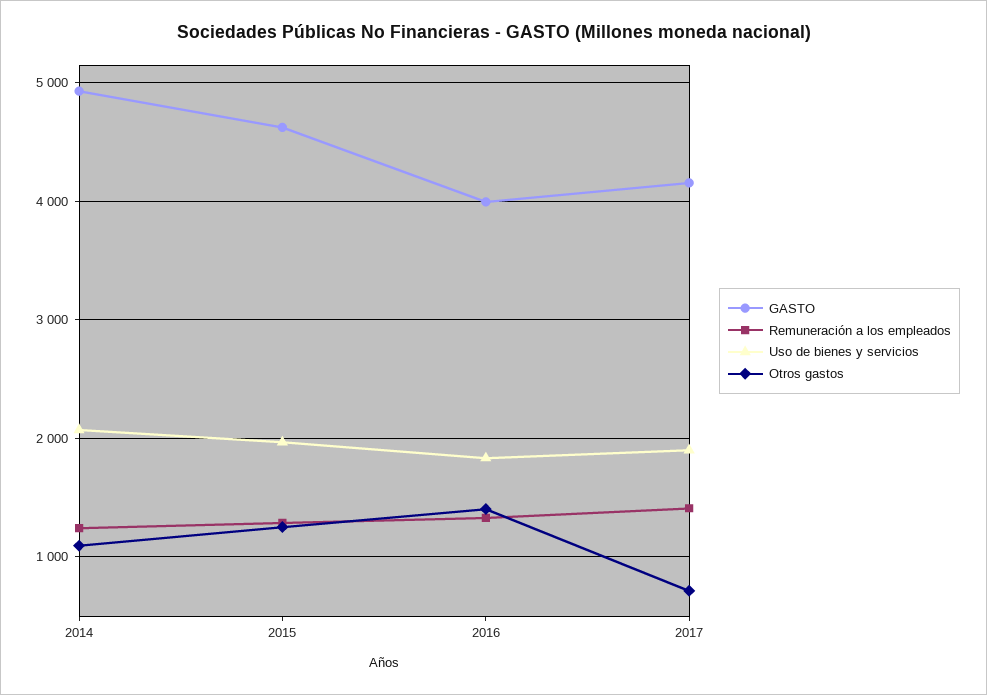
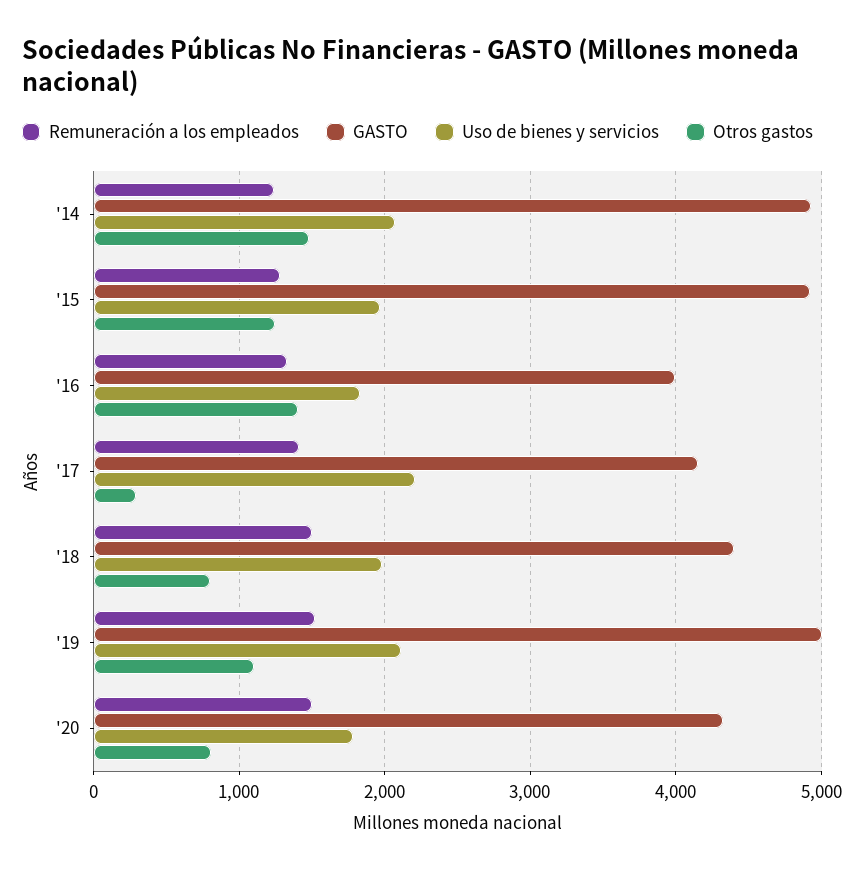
Otros gastos, 2014: 1100 -> 1500
GASTO, 2015: 4600 -> 4900
Uso de bienes y servicios, 2017: 1900 -> 2200
Otros gastos, 2017: 700 -> 300
Remuneración a los empleados, '18: none -> 1500
GASTO, '18: none -> 4400
Uso de bienes y servicios, '18: none -> 2000
Otros gastos, '18: none -> 800
Remuneración a los empleados, '19: none -> 1500
GASTO, '19: none -> 5000
Uso de bienes y servicios, '19: none -> 2100
Otros gastos, '19: none -> 1100
Remuneración a los empleados, '20: none -> 1500
GASTO, '20: none -> 4300
Uso de bienes y servicios, '20: none -> 1800
Otros gastos, '20: none -> 800

